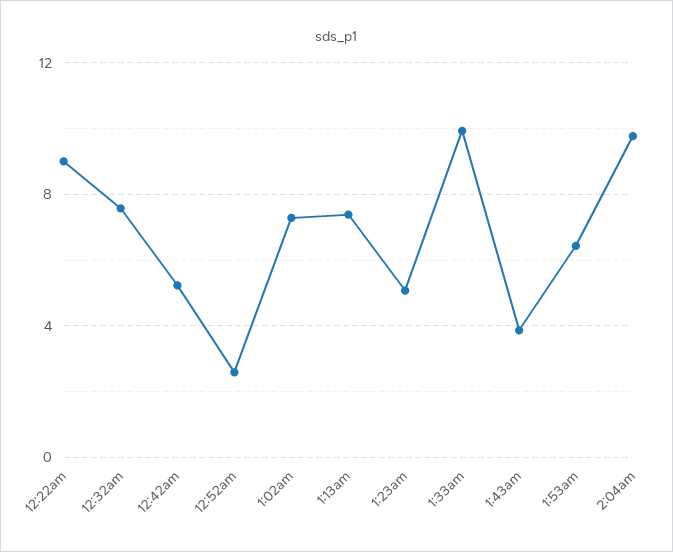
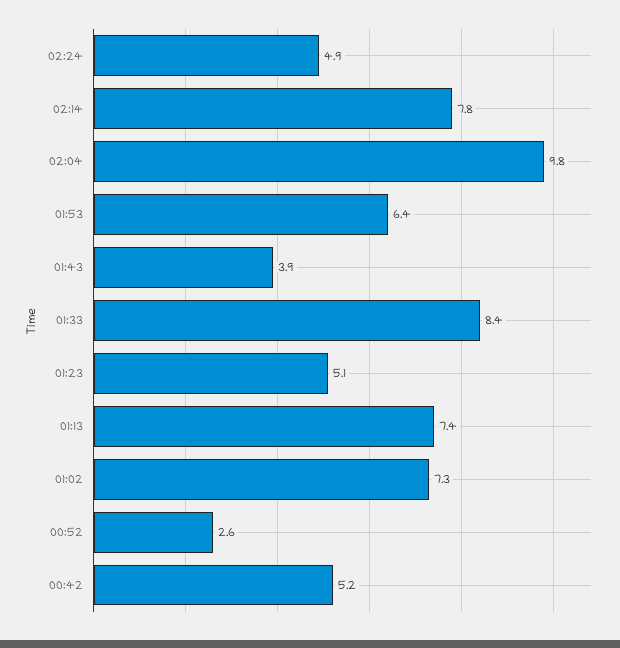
12:22am: 9 -> none
12:32am: 7.5 -> none
1:33am: 10 -> 8.4
02:24: none -> 4.9
02:14: none -> 7.8

